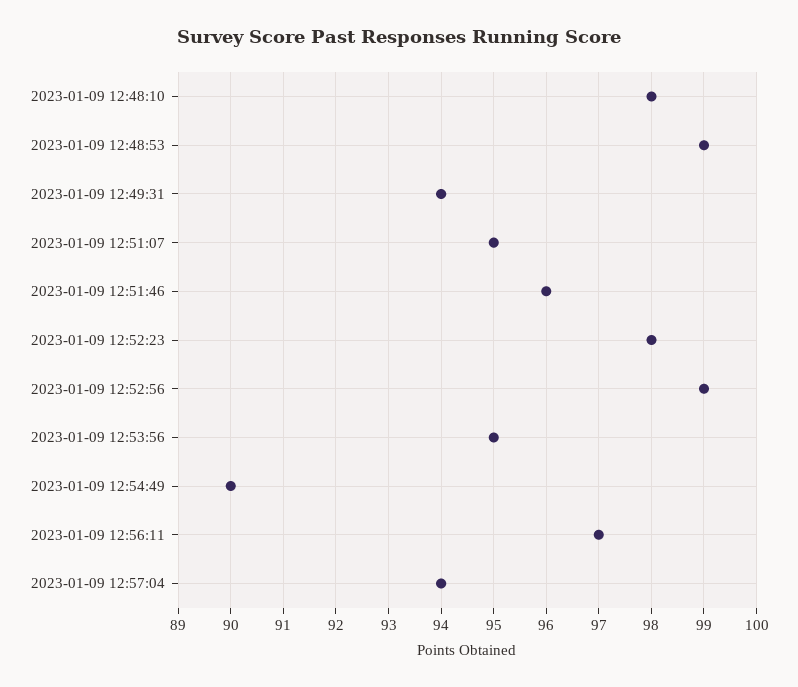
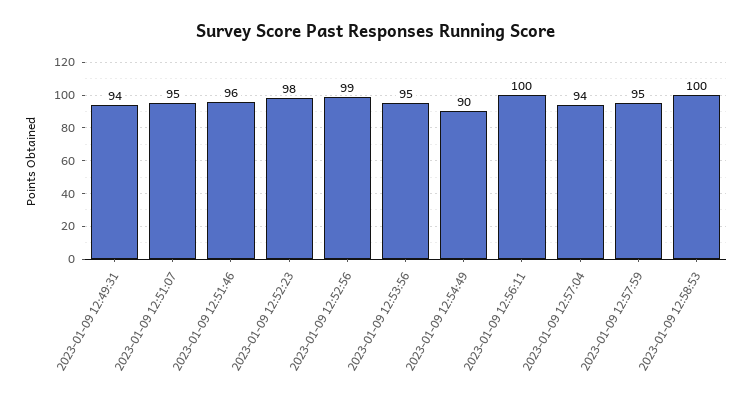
2023-01-09 12:48:10: 98 -> none
2023-01-09 12:48:53: 99 -> none
2023-01-09 12:56:11: 97 -> 100
2023-01-09 12:57:59: none -> 95
2023-01-09 12:58:53: none -> 100

